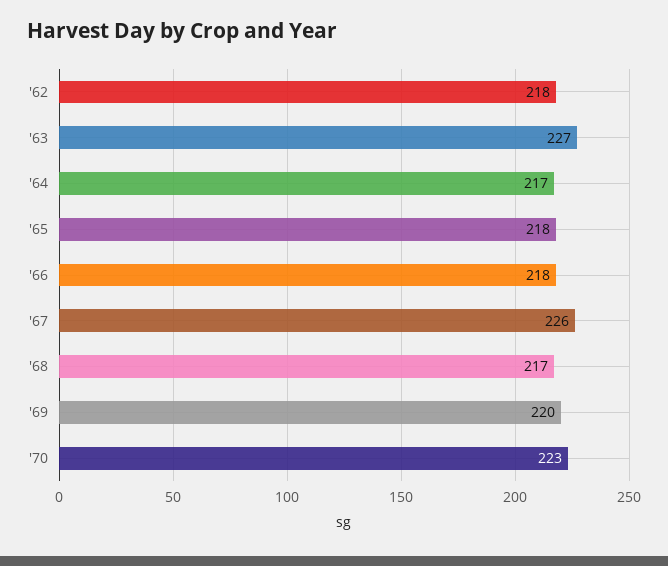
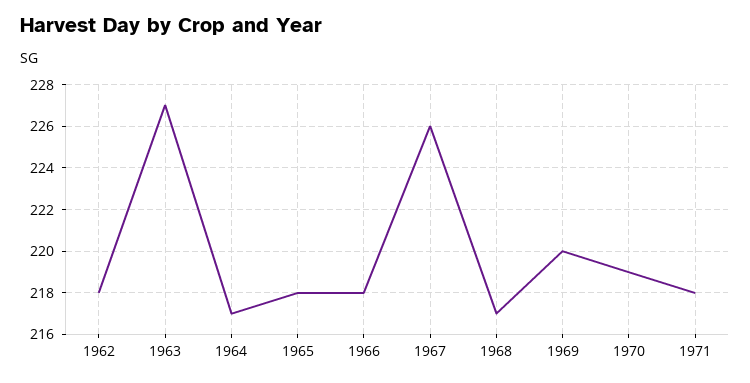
'70: 223 -> 219
1971: none -> 218

